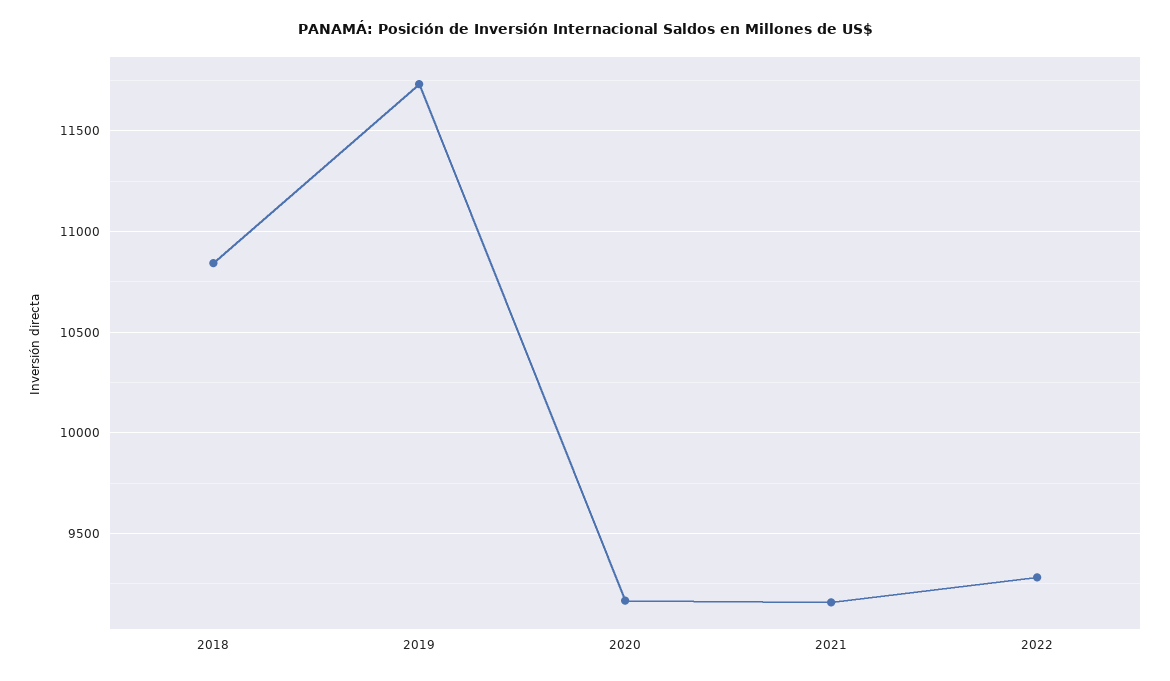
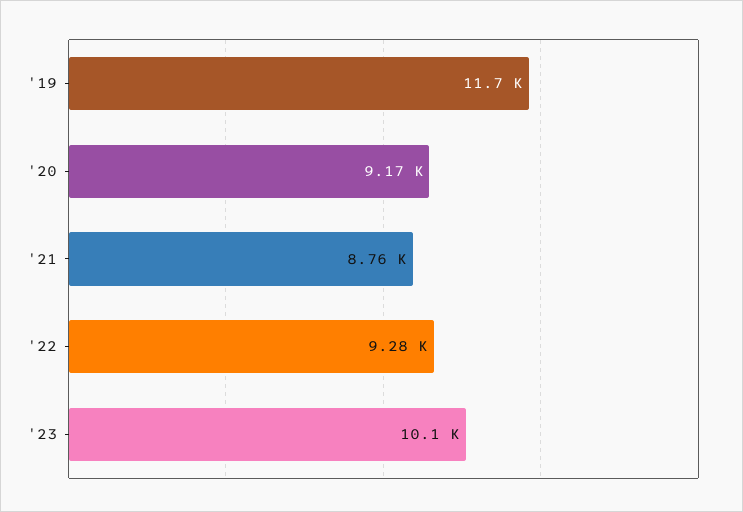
2018: 10850 -> none
2021: 9150 -> 8760
'23: none -> 10100

